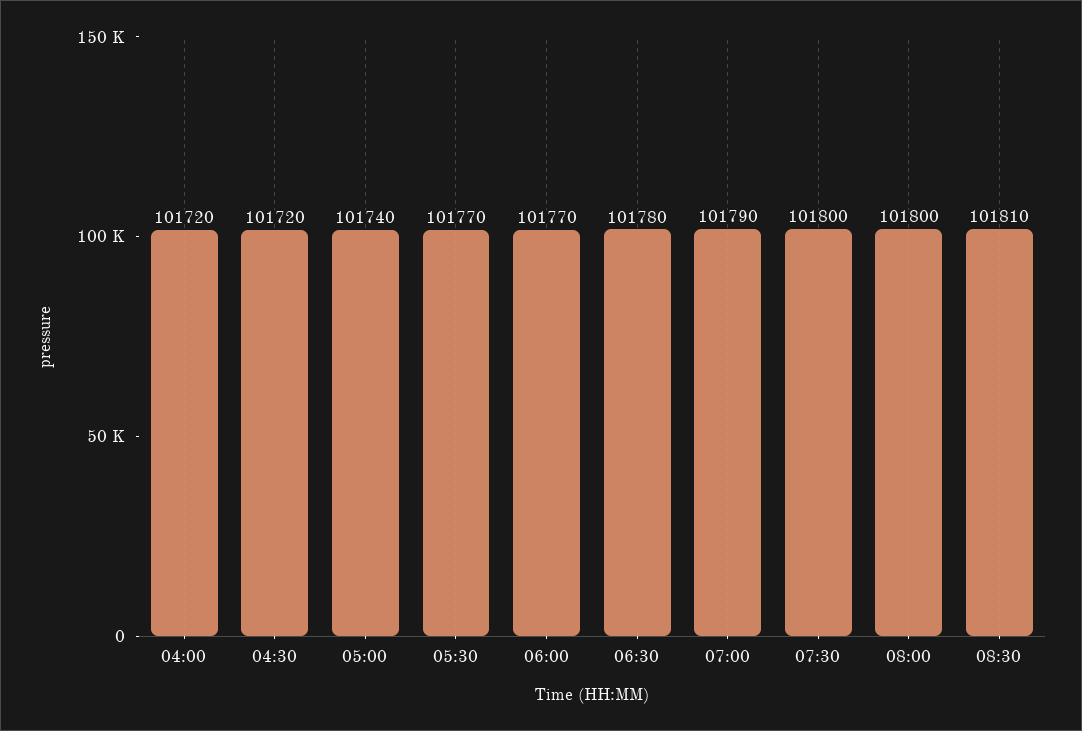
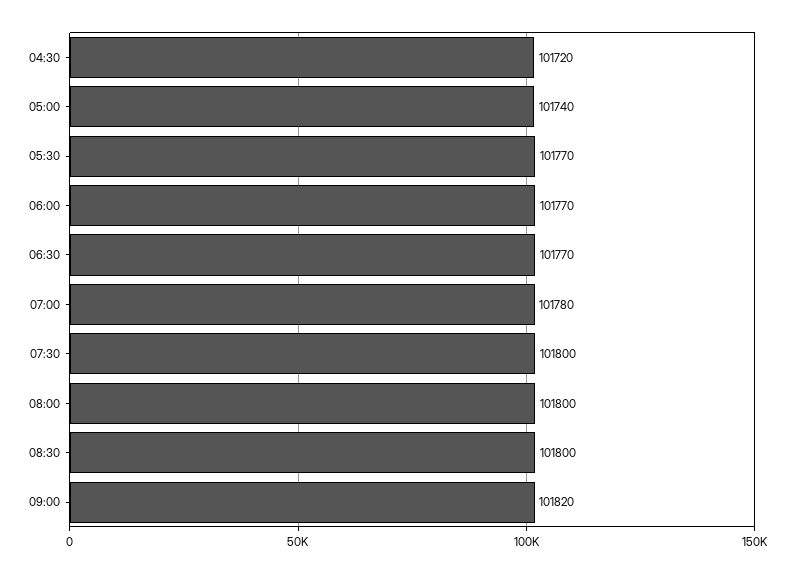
04:00: 101720 -> none
06:30: 101780 -> 101770
07:00: 101790 -> 101780
08:30: 101810 -> 101800
09:00: none -> 101820

